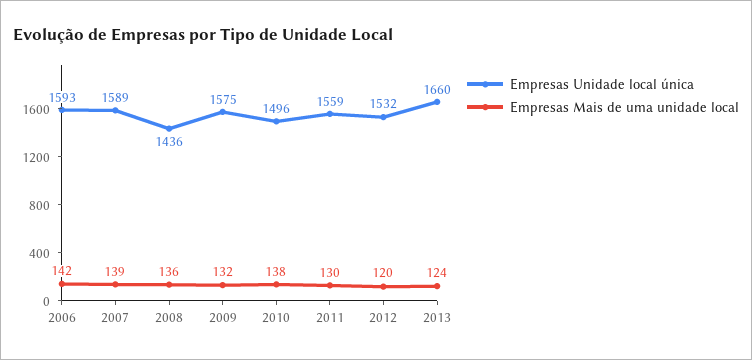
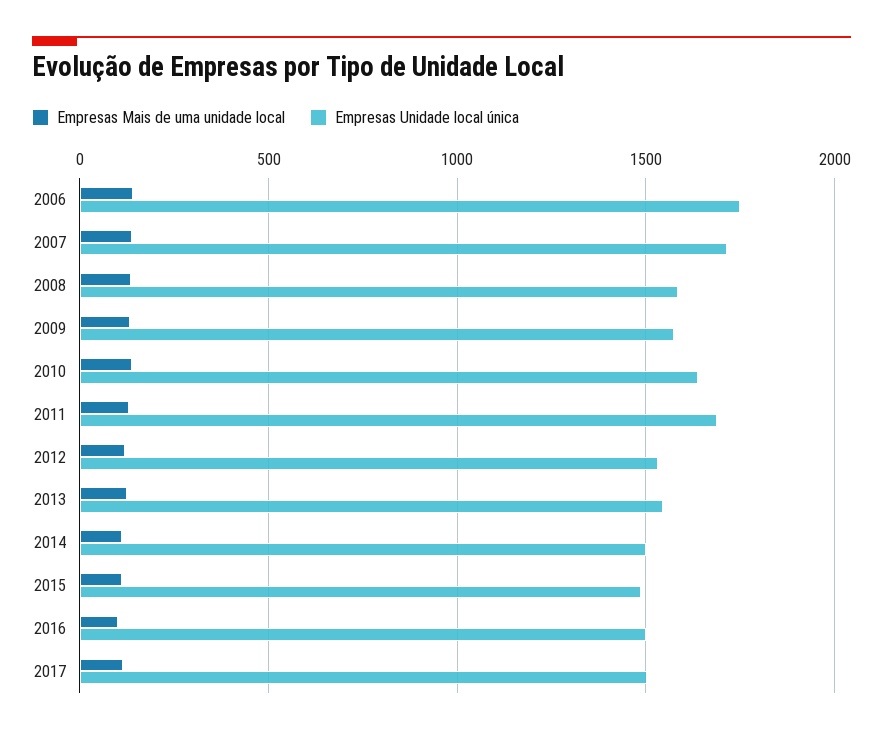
Empresas Unidade local única, 2006: 1593 -> 1750
Empresas Unidade local única, 2007: 1589 -> 1700
Empresas Unidade local única, 2008: 1436 -> 1600
Empresas Unidade local única, 2010: 1496 -> 1650
Empresas Unidade local única, 2011: 1559 -> 1700
Empresas Unidade local única, 2013: 1660 -> 1550
Empresas Mais de uma unidade local, 2014: none -> 100
Empresas Unidade local única, 2014: none -> 1500
Empresas Mais de uma unidade local, 2015: none -> 100
Empresas Unidade local única, 2015: none -> 1500
Empresas Mais de uma unidade local, 2016: none -> 100
Empresas Unidade local única, 2016: none -> 1500
Empresas Mais de uma unidade local, 2017: none -> 100
Empresas Unidade local única, 2017: none -> 1500

